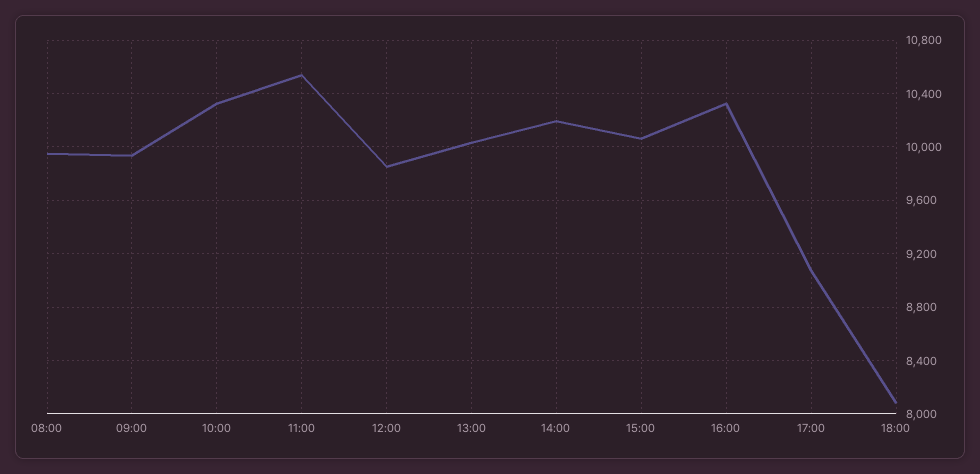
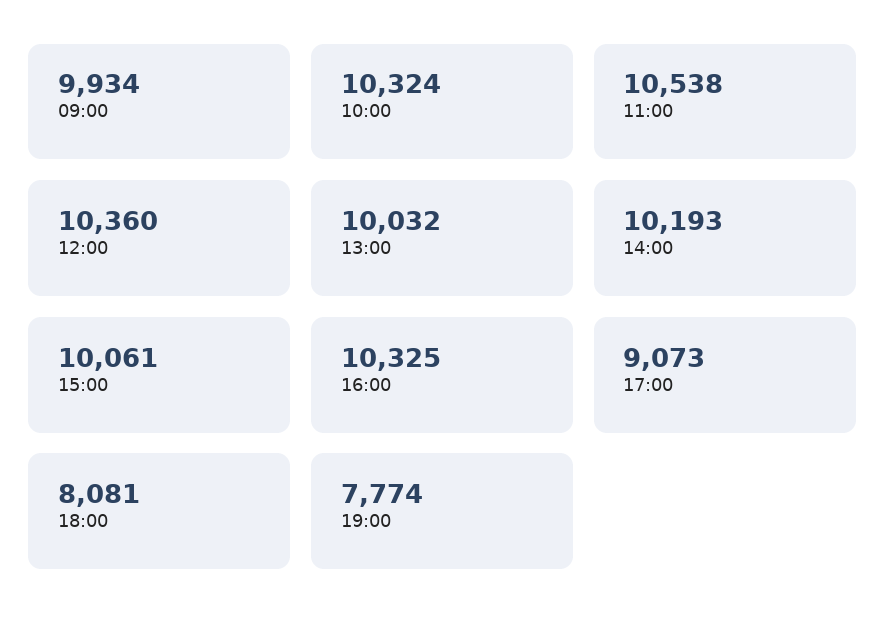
08:00: 9950 -> none
12:00: 9850 -> 10360
19:00: none -> 7774

